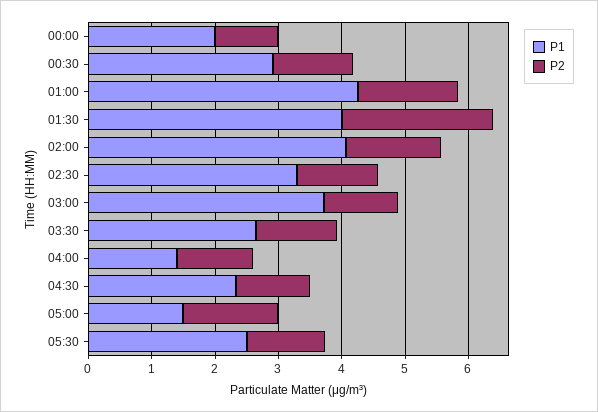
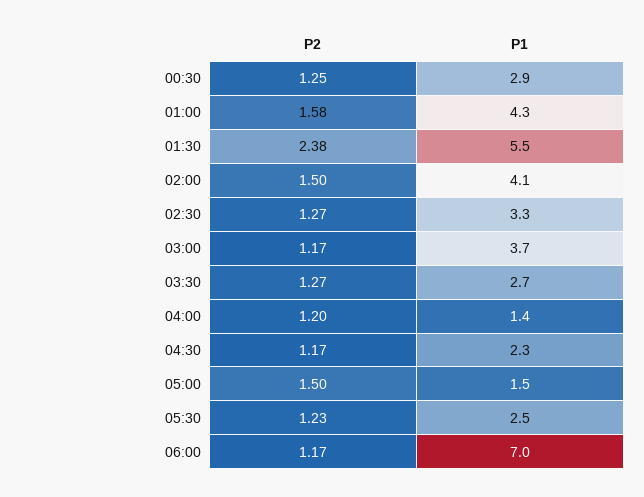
P1, 00:00: 2 -> none
P2, 00:00: 1 -> none
P1, 01:30: 4 -> 5.5
P2, 06:00: none -> 1.17
P1, 06:00: none -> 7

